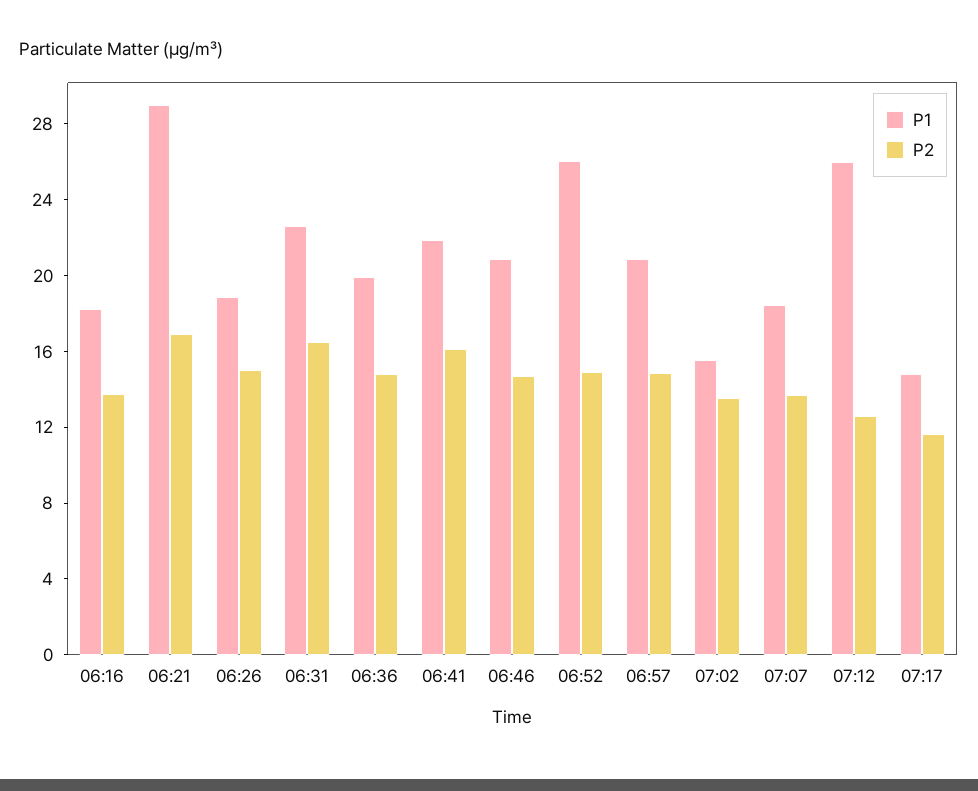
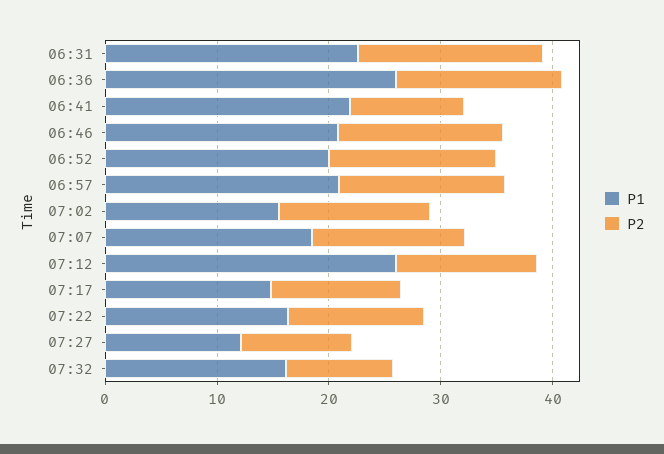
P1, 06:16: 18 -> none
P2, 06:16: 14 -> none
P1, 06:21: 29 -> none
P2, 06:21: 17 -> none
P1, 06:26: 19 -> none
P2, 06:26: 15 -> none
P1, 06:36: 20 -> 26
P2, 06:41: 16 -> 10
P1, 06:52: 26 -> 20
P1, 07:22: none -> 16
P2, 07:22: none -> 12
P1, 07:27: none -> 12
P2, 07:27: none -> 10
P1, 07:32: none -> 16
P2, 07:32: none -> 10

